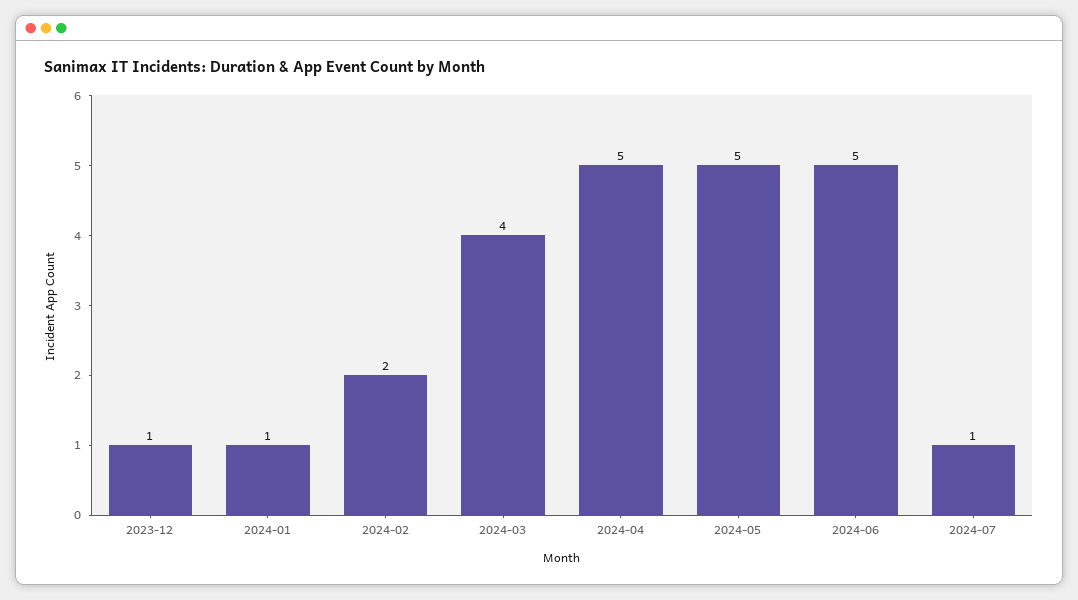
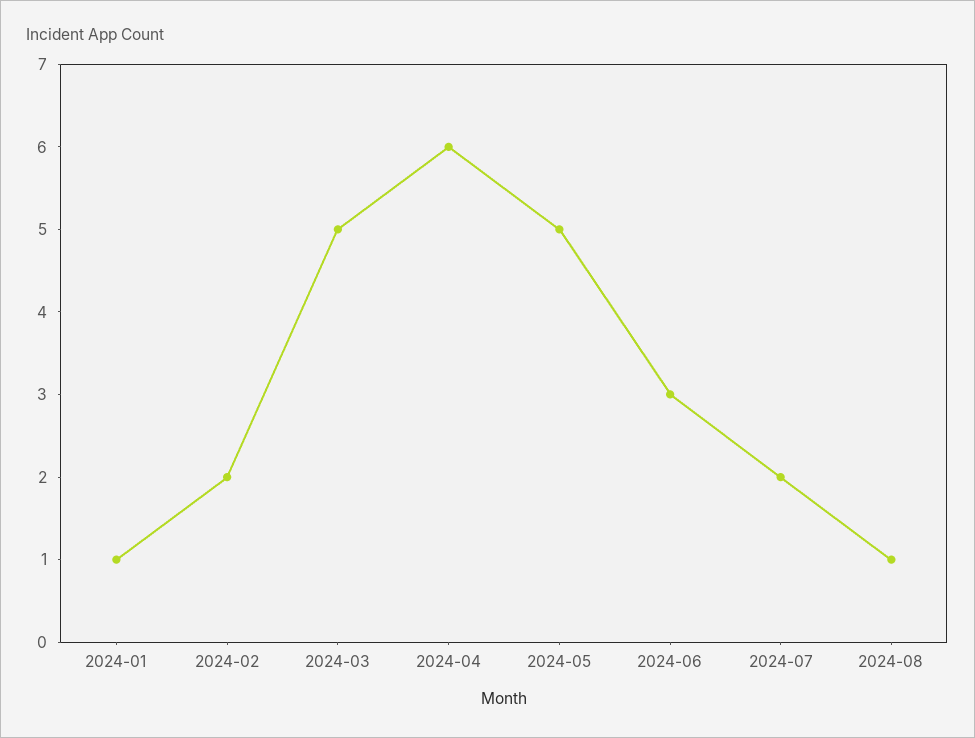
2023-12: 1 -> none
2024-03: 4 -> 5
2024-04: 5 -> 6
2024-06: 5 -> 3
2024-07: 1 -> 2
2024-08: none -> 1

